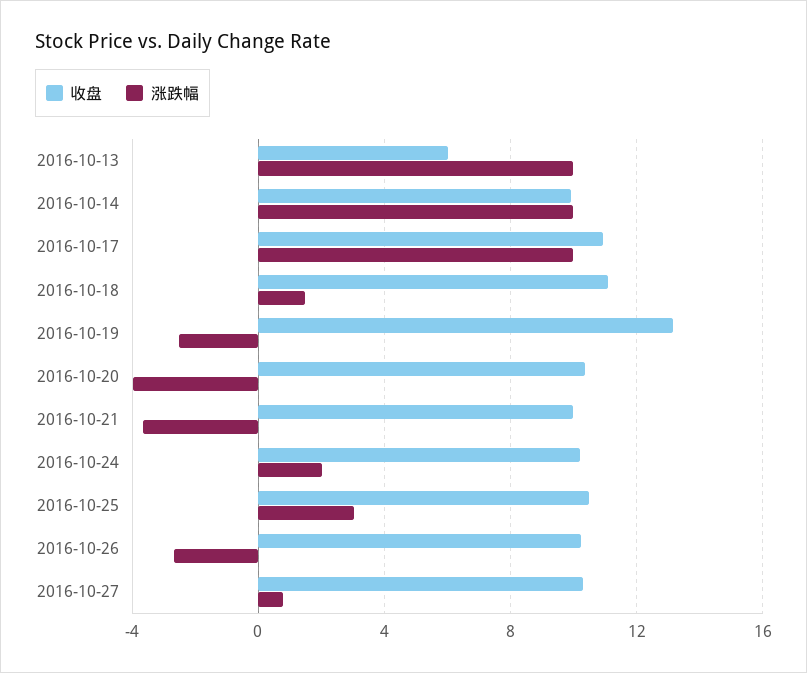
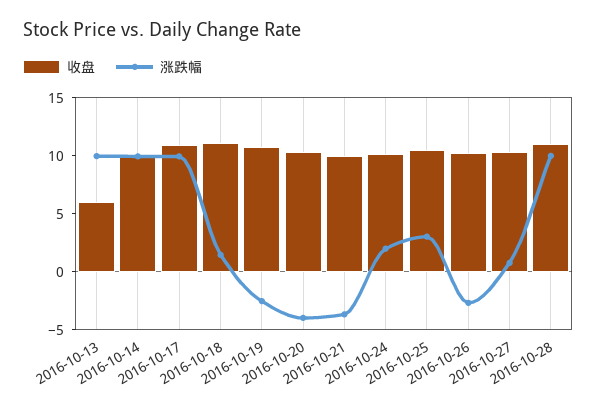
收盘, 2016-10-19: 13 -> 11
收盘, 2016-10-28: none -> 11
涨跌幅, 2016-10-28: none -> 10

